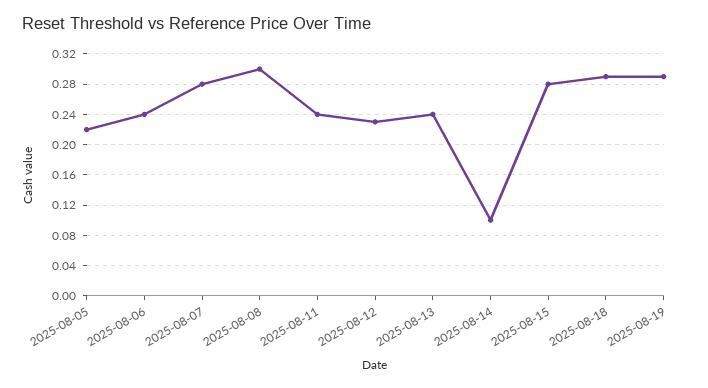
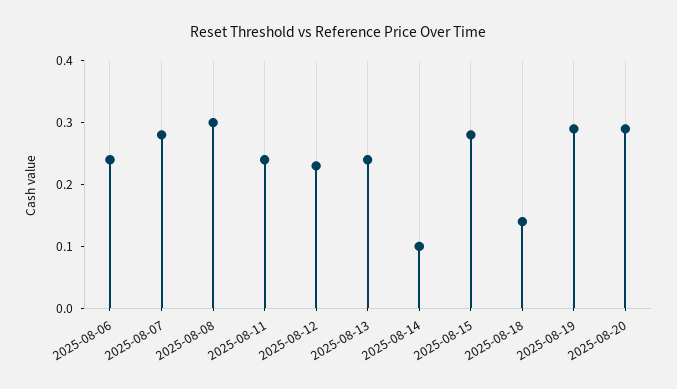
2025-08-05: 0.22 -> none
2025-08-18: 0.29 -> 0.15
2025-08-20: none -> 0.3

